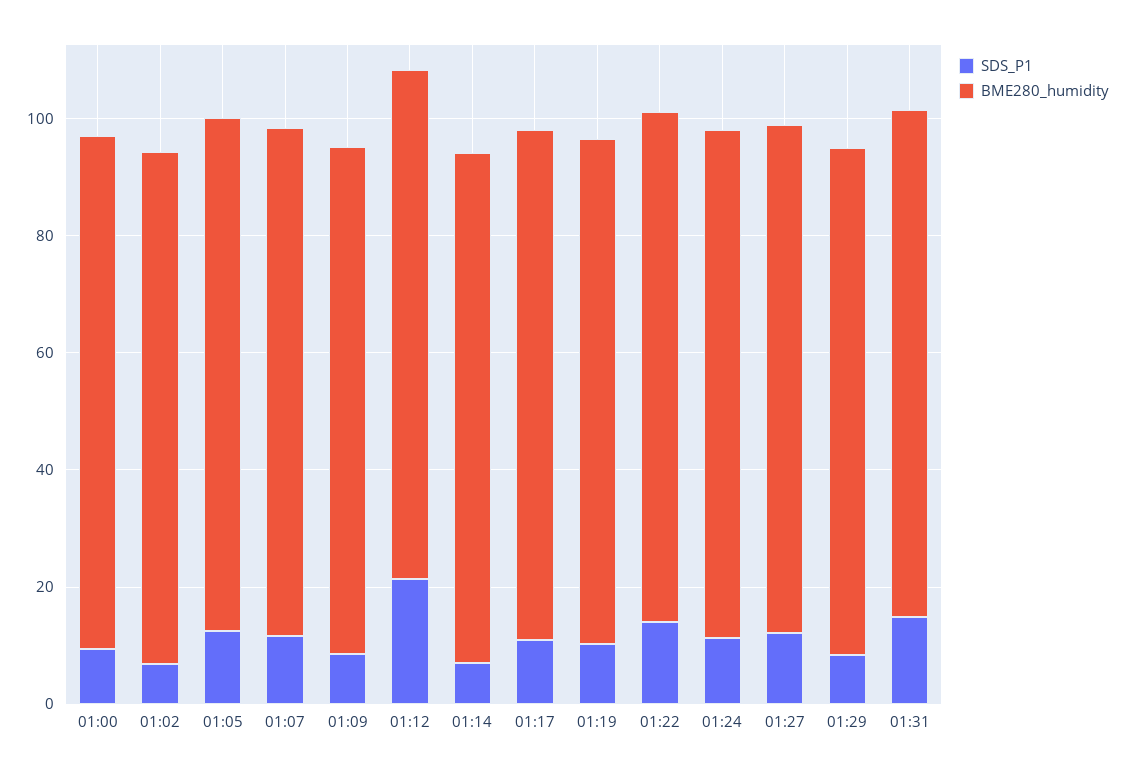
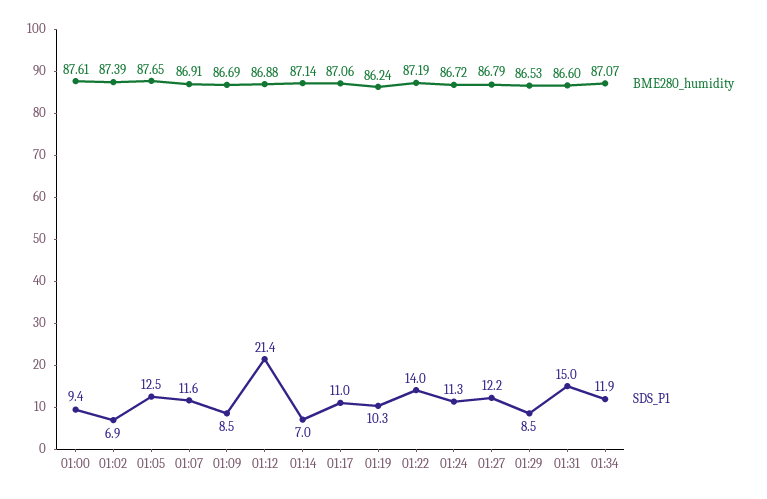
BME280_humidity, 01:34: none -> 87.07
SDS_P1, 01:34: none -> 11.9

